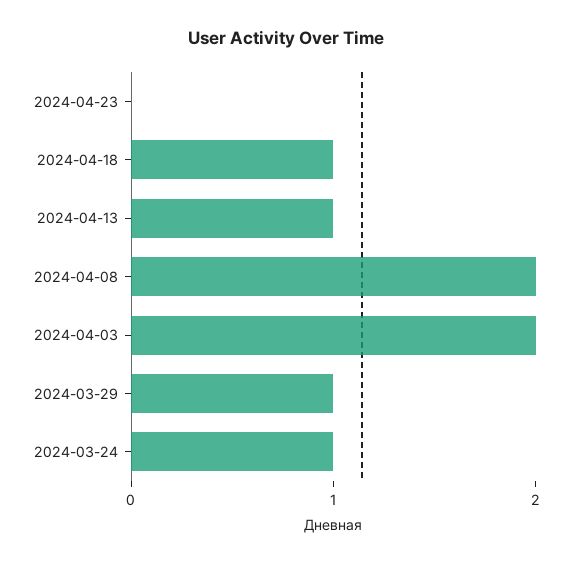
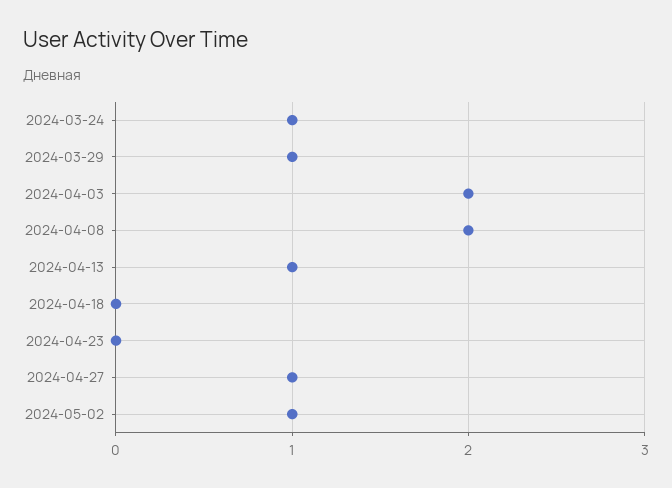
2024-04-18: 1 -> 0
2024-04-27: none -> 1
2024-05-02: none -> 1

